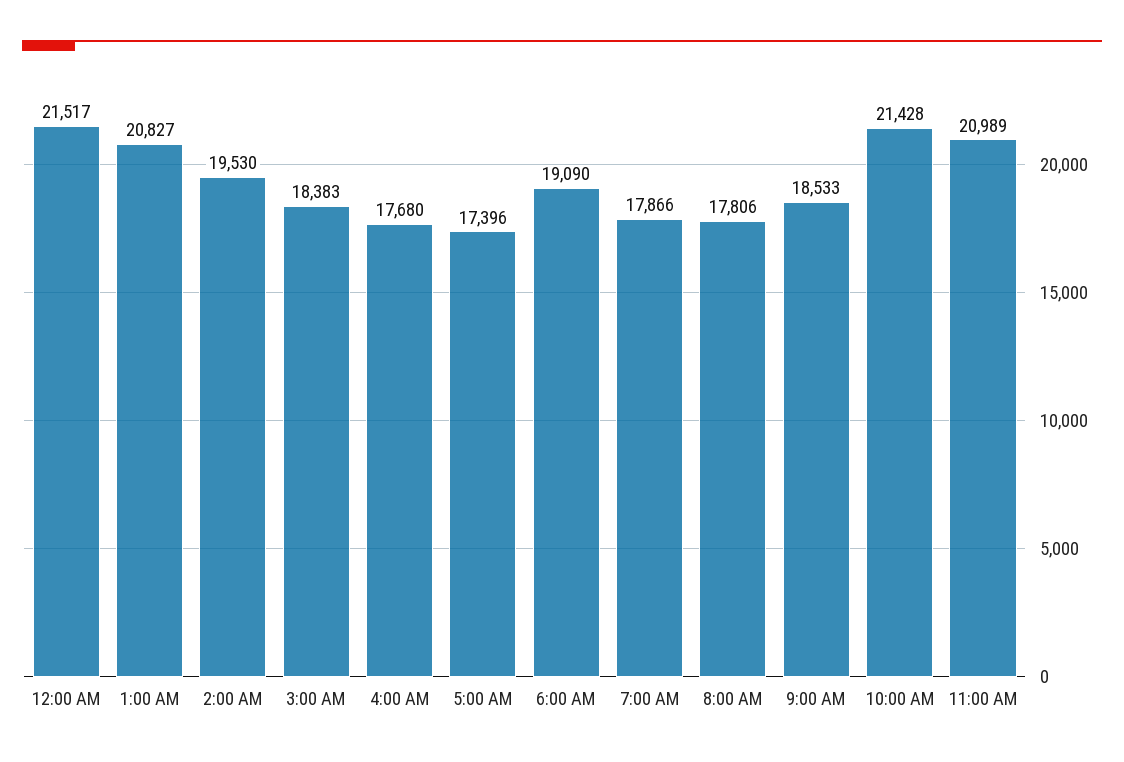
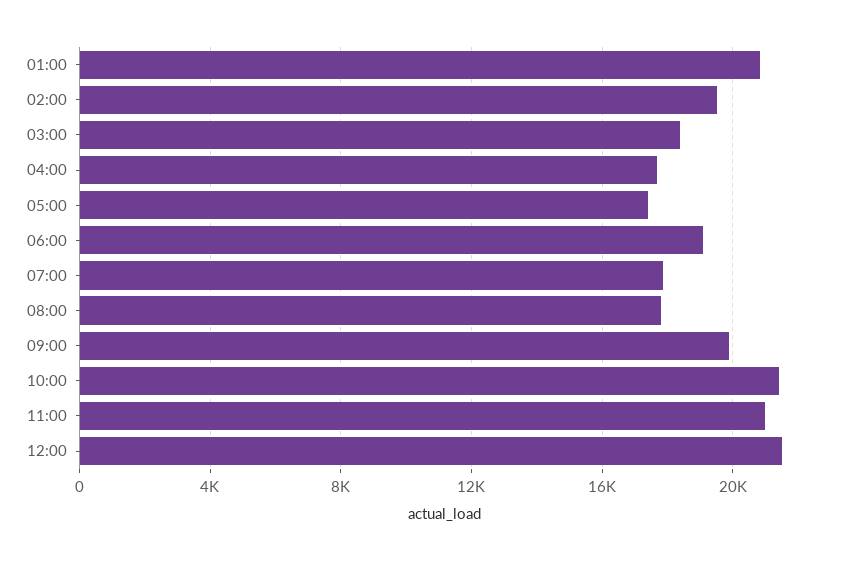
12:00 AM: 21517 -> none
9:00 AM: 18533 -> 20000
12:00: none -> 21500

